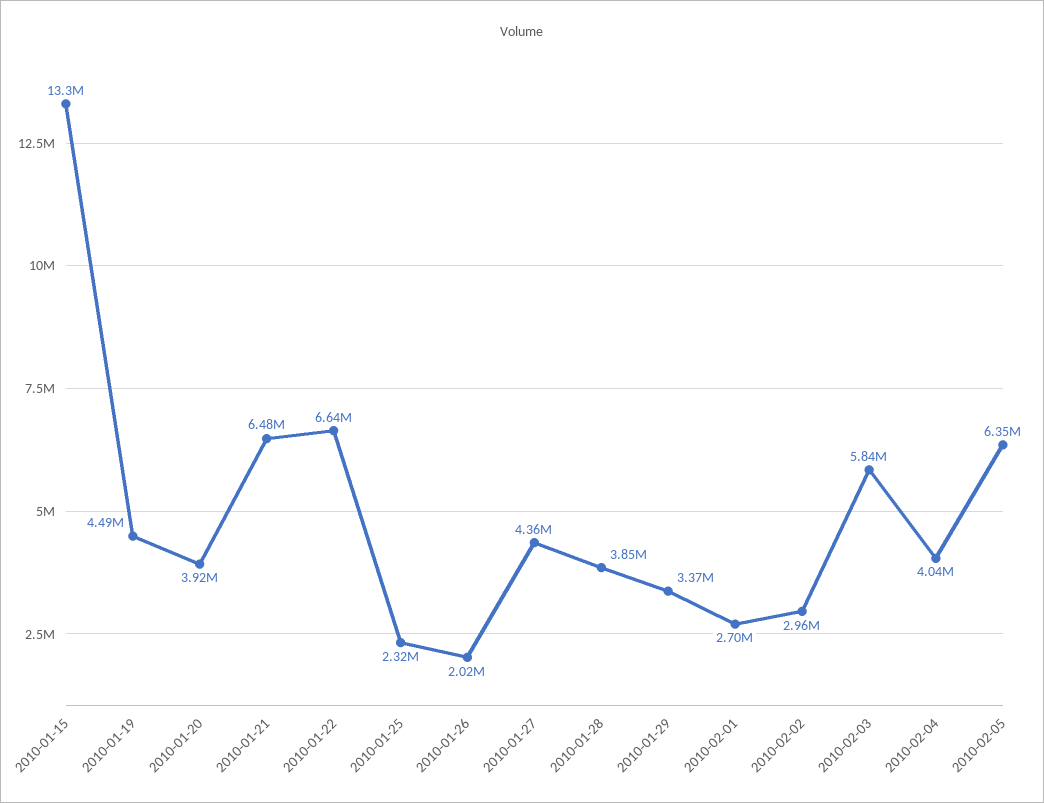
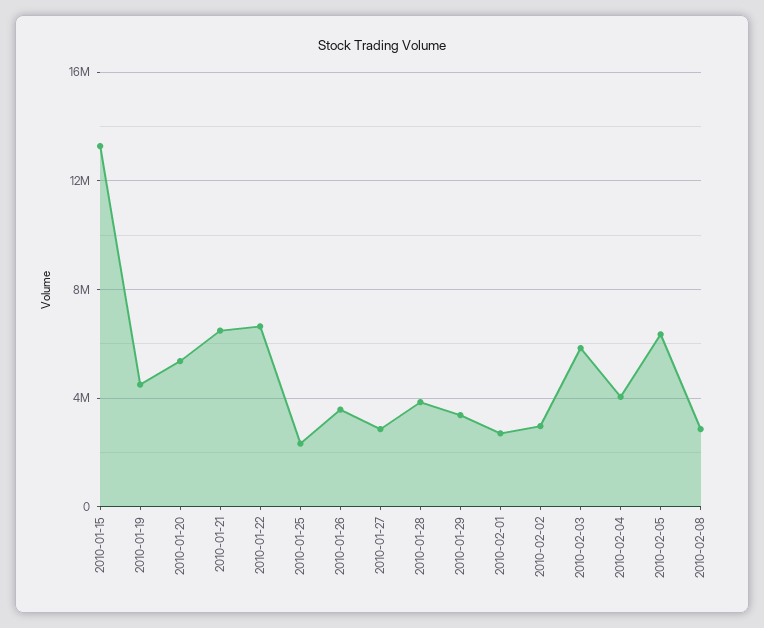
2010-01-20: 3920000 -> 5500000
2010-01-26: 2020000 -> 3500000
2010-01-27: 4360000 -> 3000000
2010-02-08: none -> 3000000

